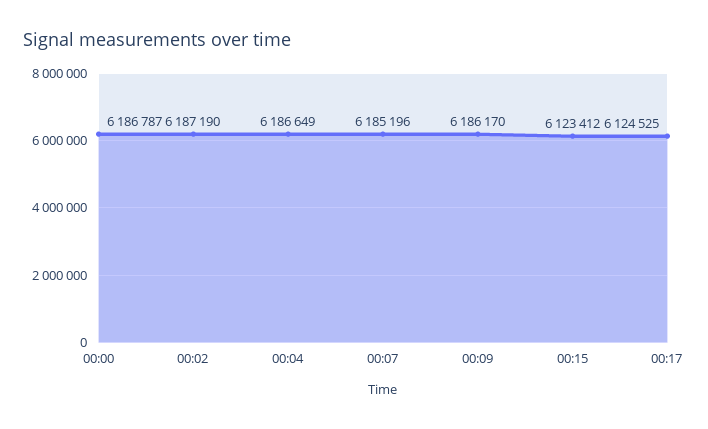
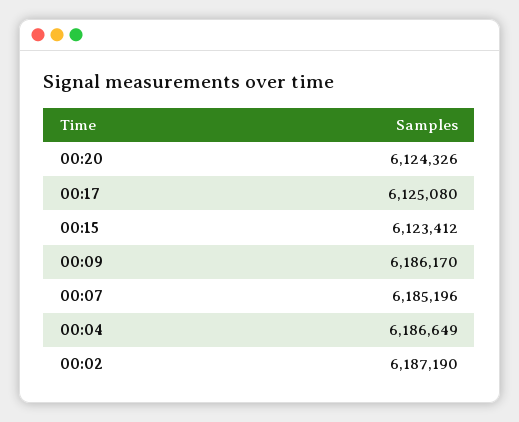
00:00: 6186787 -> none
00:17: 6124525 -> 6125080
00:20: none -> 6124326

